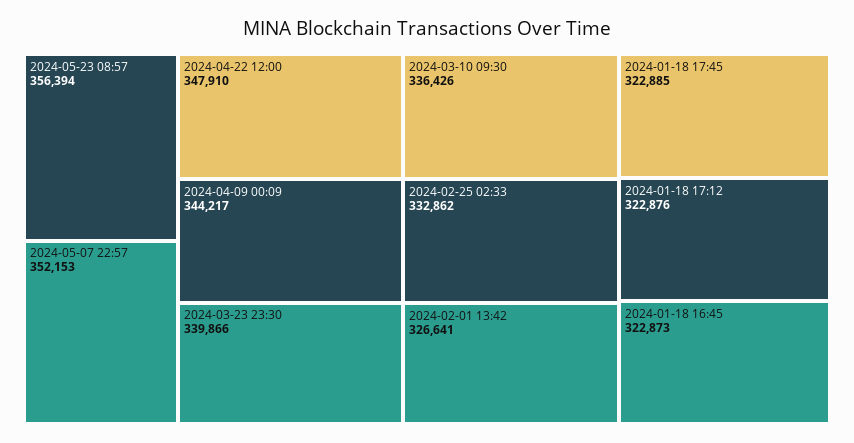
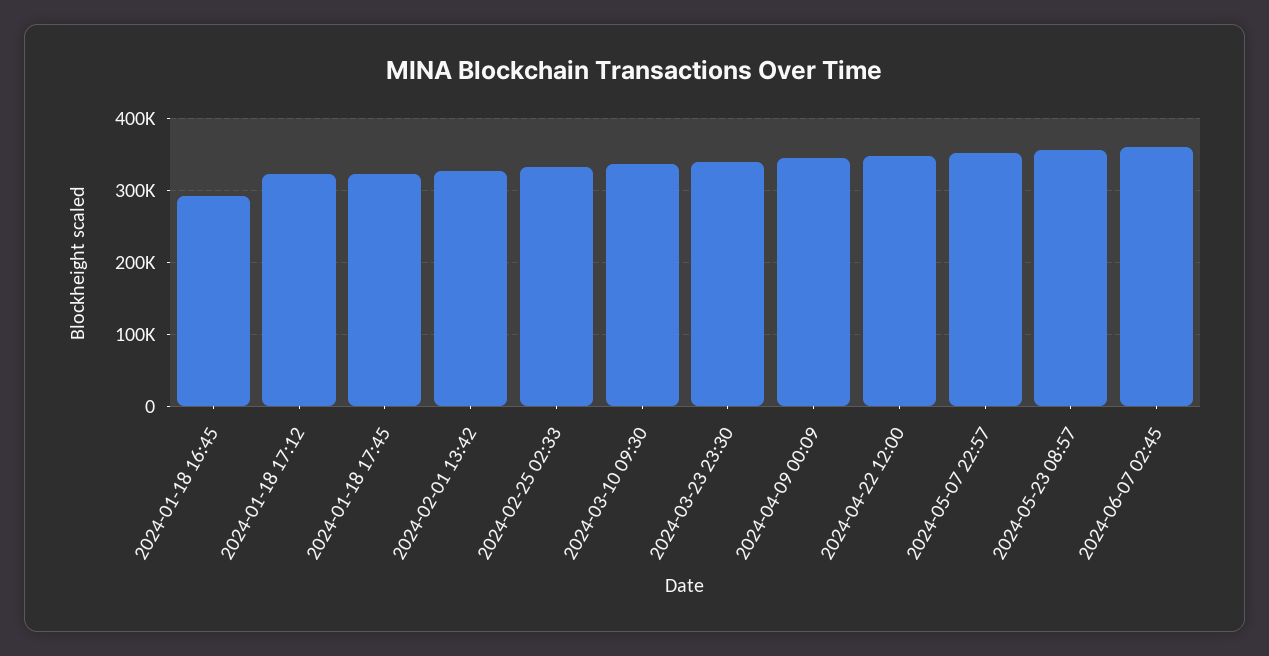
2024-01-18 16:45: 322873 -> 290000
2024-06-07 02:45: none -> 360000

